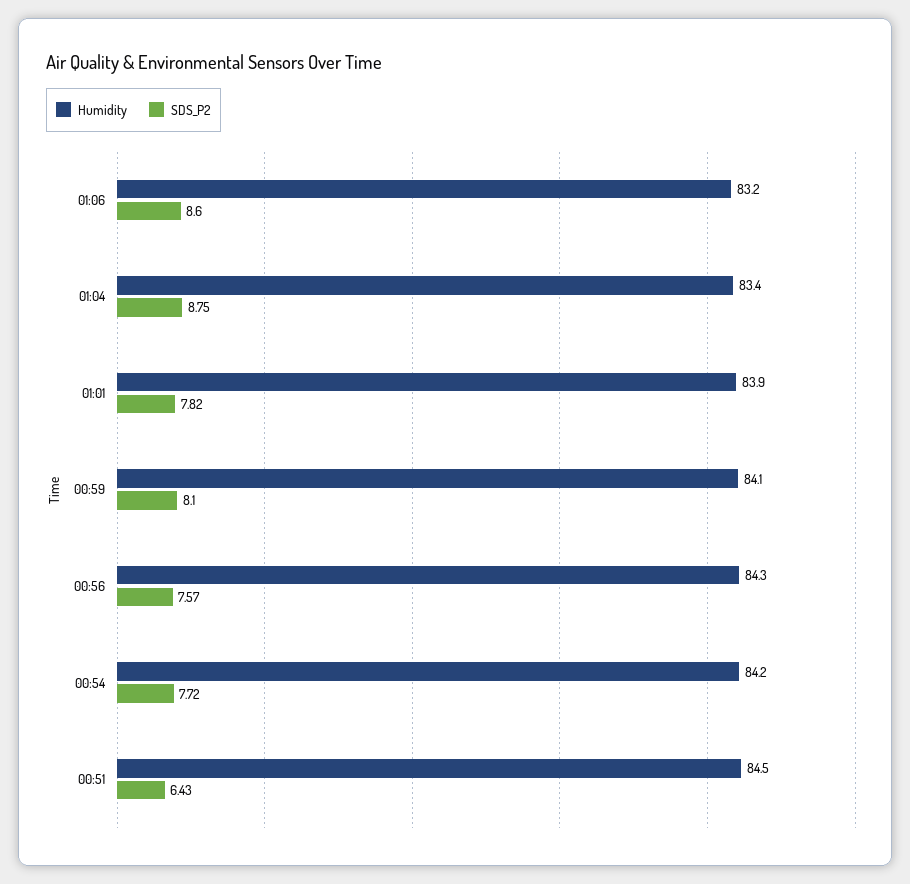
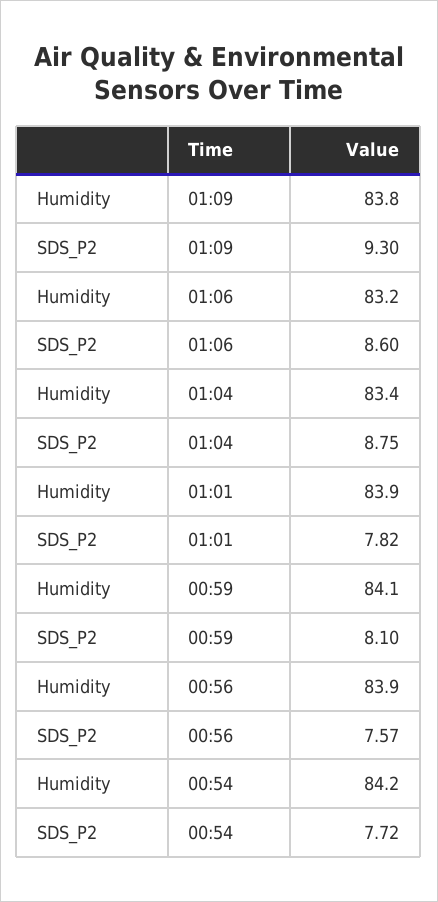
Humidity, 00:56: 84.3 -> 83.9
Humidity, 00:51: 84.5 -> none
SDS_P2, 00:51: 6.43 -> none
Humidity, 01:09: none -> 83.8
SDS_P2, 01:09: none -> 9.3

